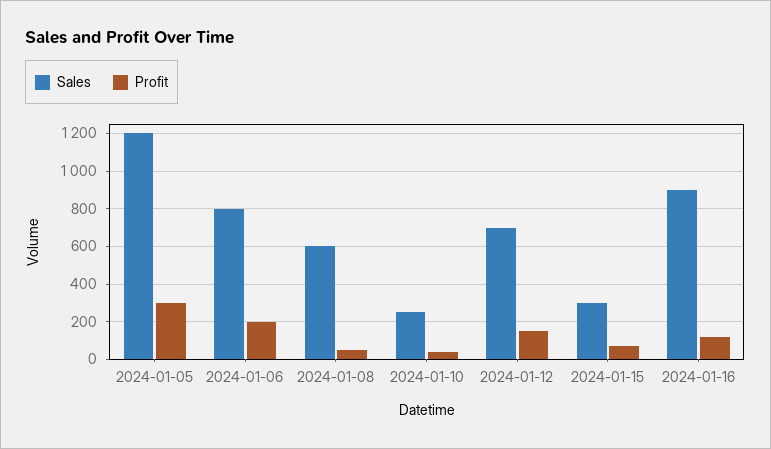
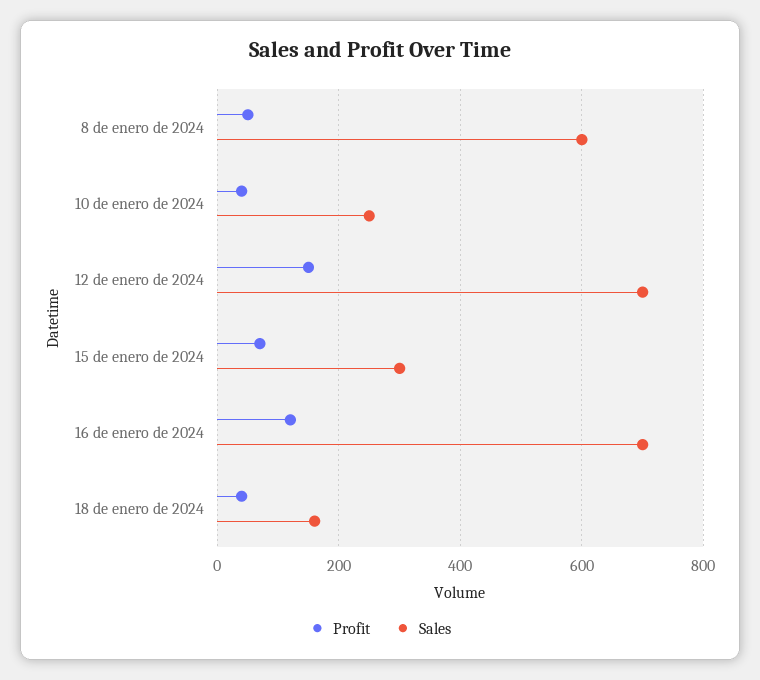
Sales, 2024-01-05: 1200 -> none
Profit, 2024-01-05: 300 -> none
Sales, 2024-01-06: 800 -> none
Profit, 2024-01-06: 200 -> none
Sales, 2024-01-16: 900 -> 700
Profit, 18 de enero de 2024: none -> 40
Sales, 18 de enero de 2024: none -> 160

